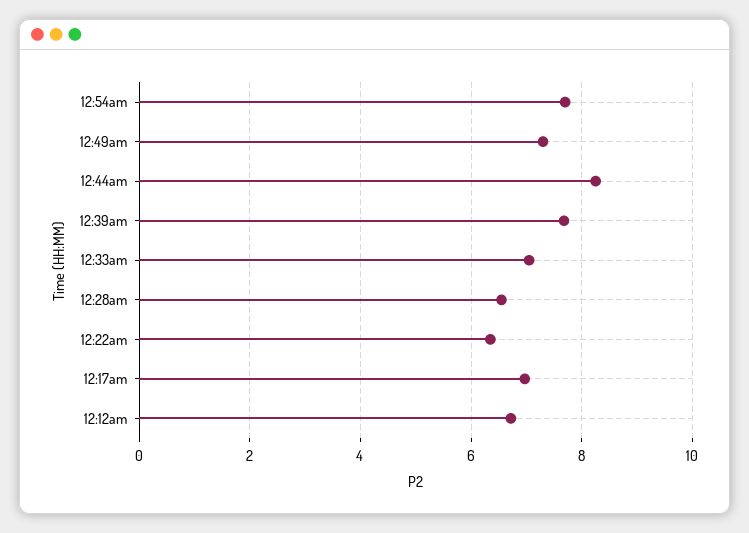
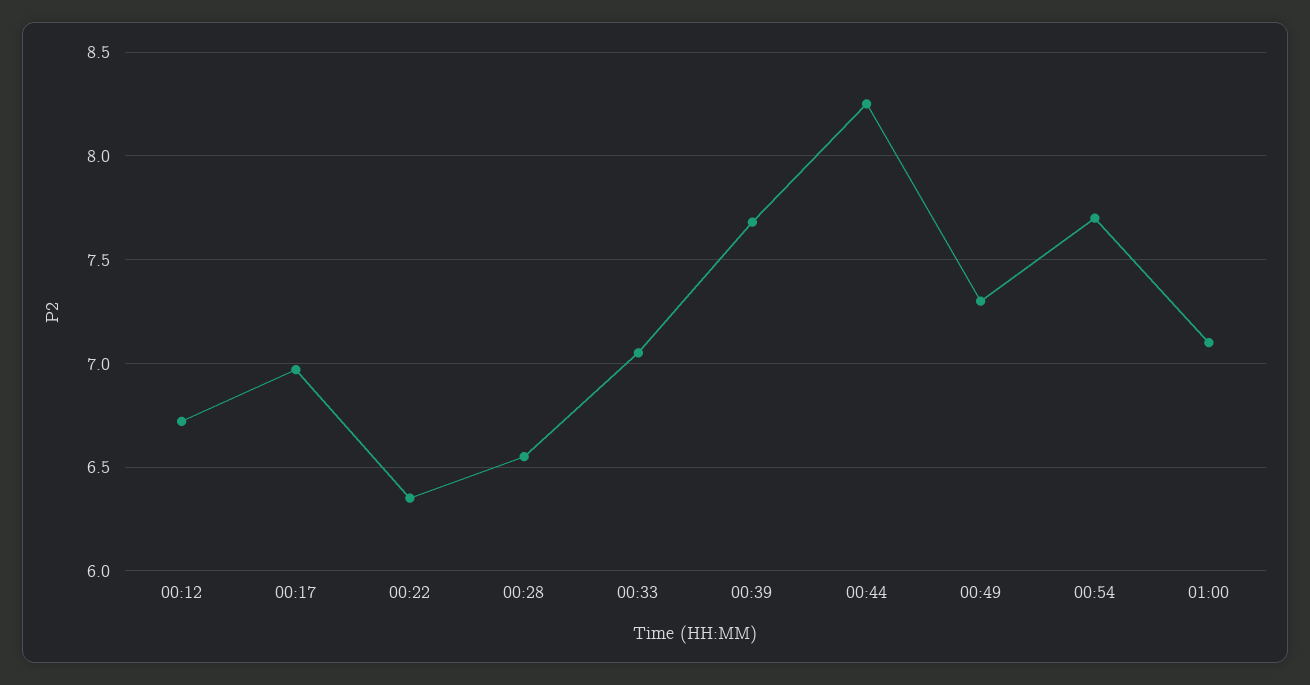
01:00: none -> 7.1

